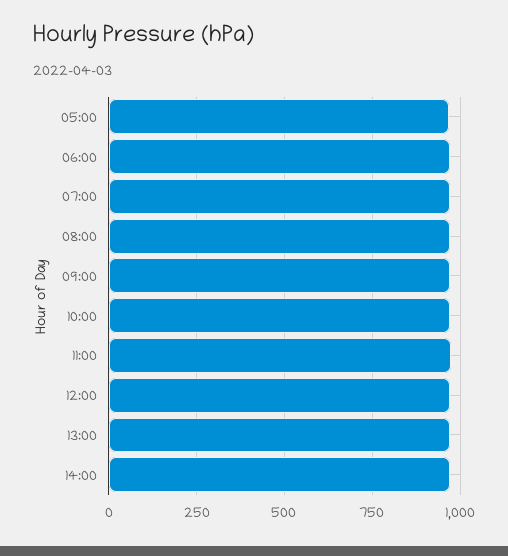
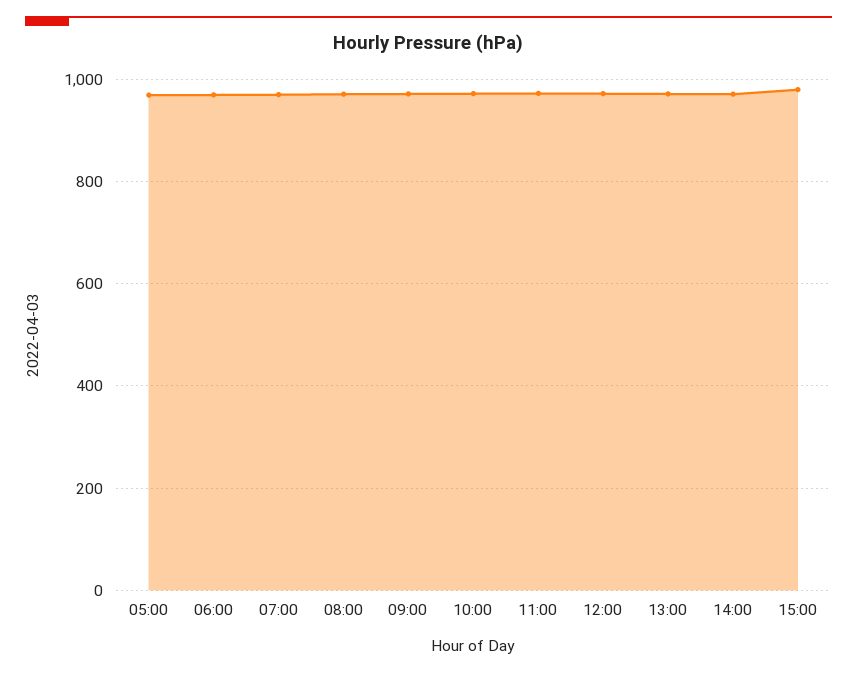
15:00: none -> 980

